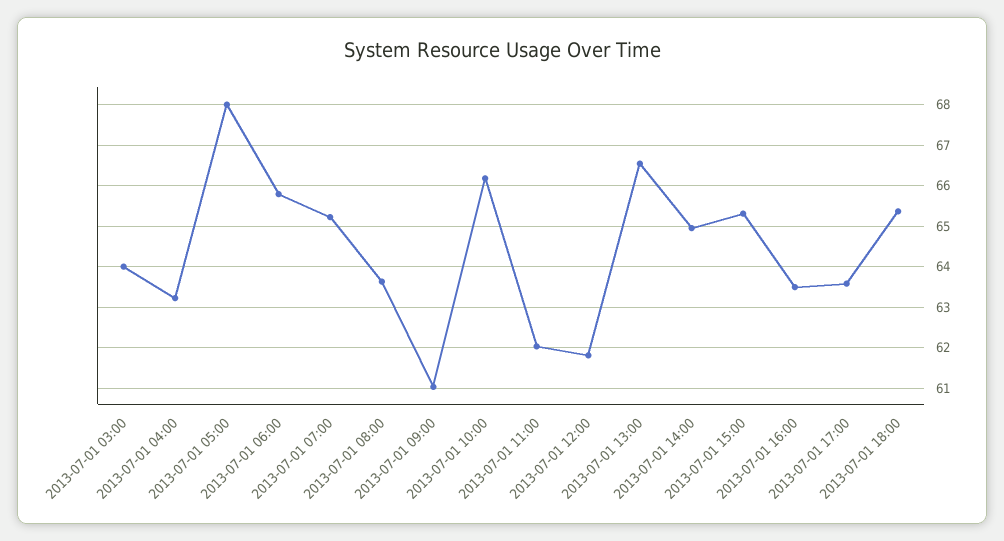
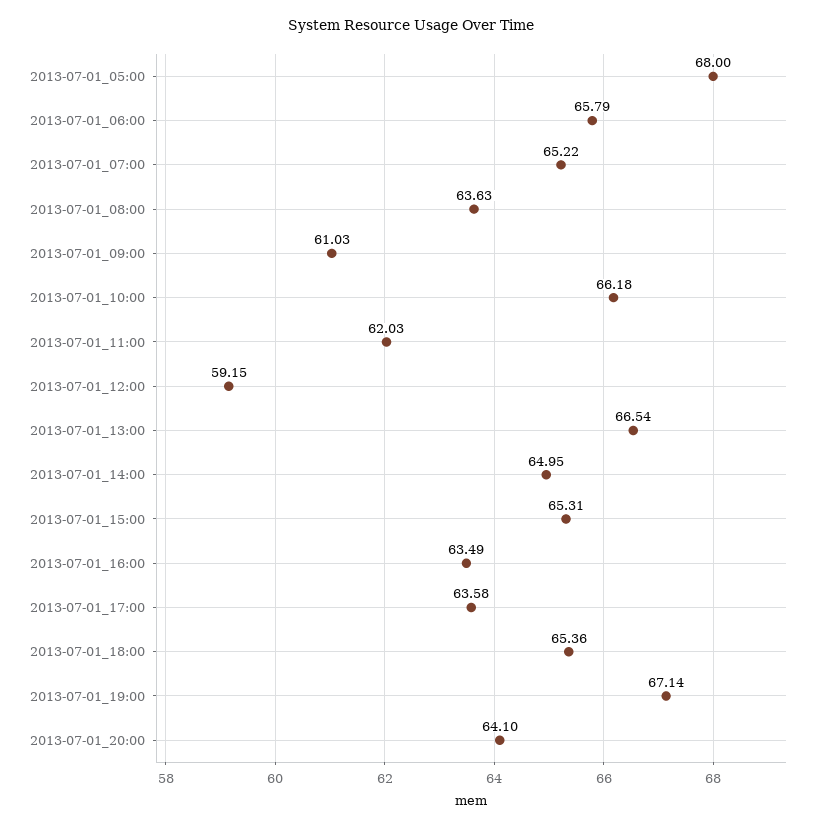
2013-07-01 03:00: 64 -> none
2013-07-01 04:00: 63.2 -> none
2013-07-01 12:00: 61.8 -> 59.15
2013-07-01_19:00: none -> 67.14
2013-07-01_20:00: none -> 64.1

